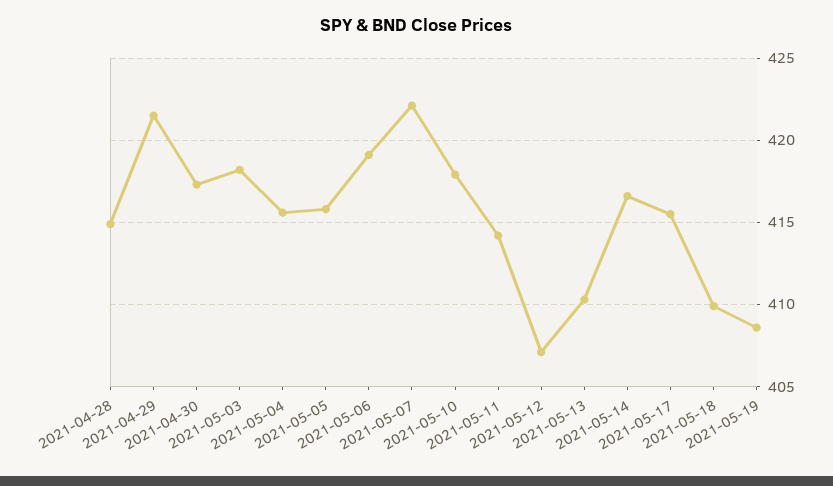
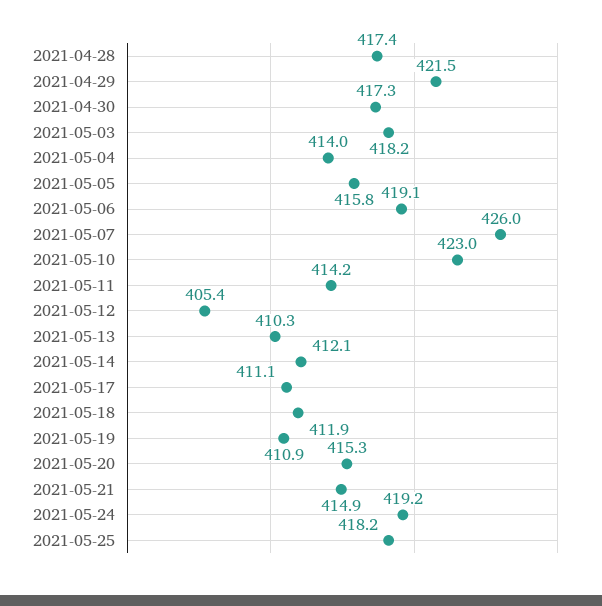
2021-04-28: 415 -> 417.4
2021-05-04: 415.5 -> 414
2021-05-07: 422 -> 426
2021-05-10: 418 -> 423
2021-05-12: 407 -> 405.4
2021-05-14: 416.5 -> 412.1
2021-05-17: 415.5 -> 411.1
2021-05-18: 410 -> 411.9
2021-05-19: 408.5 -> 410.9
2021-05-20: none -> 415.3
2021-05-21: none -> 414.9
2021-05-24: none -> 419.2
2021-05-25: none -> 418.2

